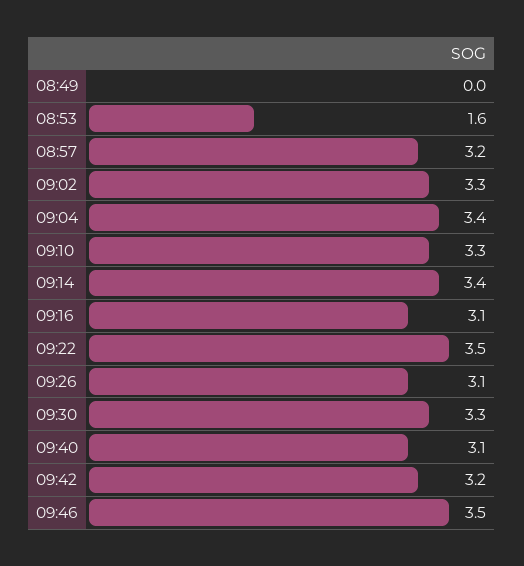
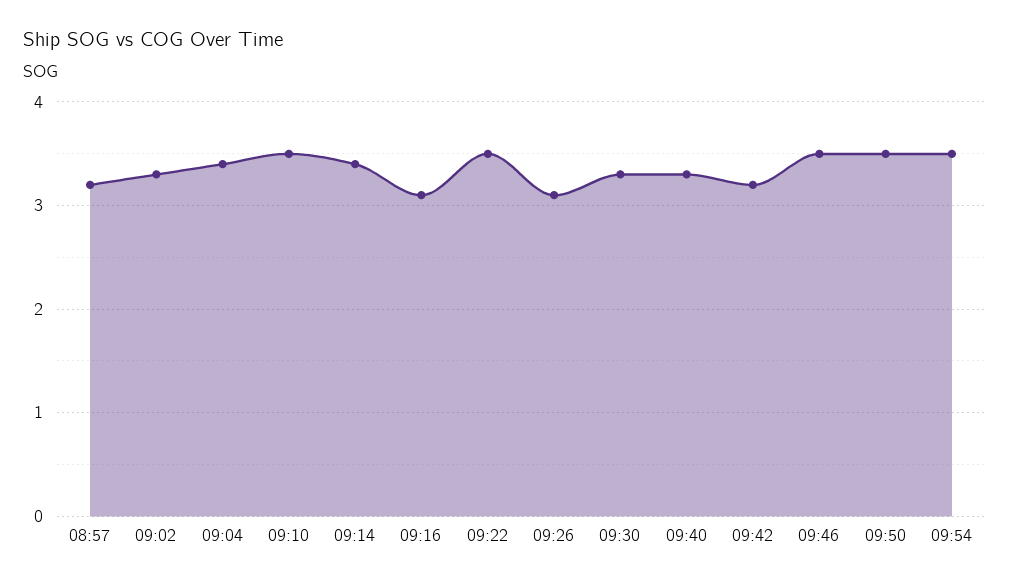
08:49: 0 -> none
08:53: 1.6 -> none
09:10: 3.3 -> 3.5
09:40: 3.1 -> 3.3
09:50: none -> 3.5
09:54: none -> 3.5

